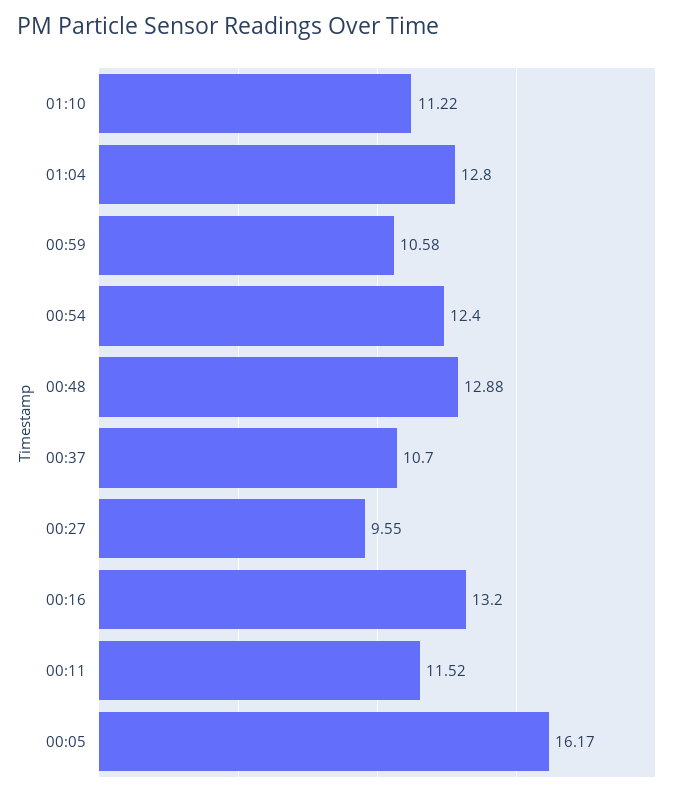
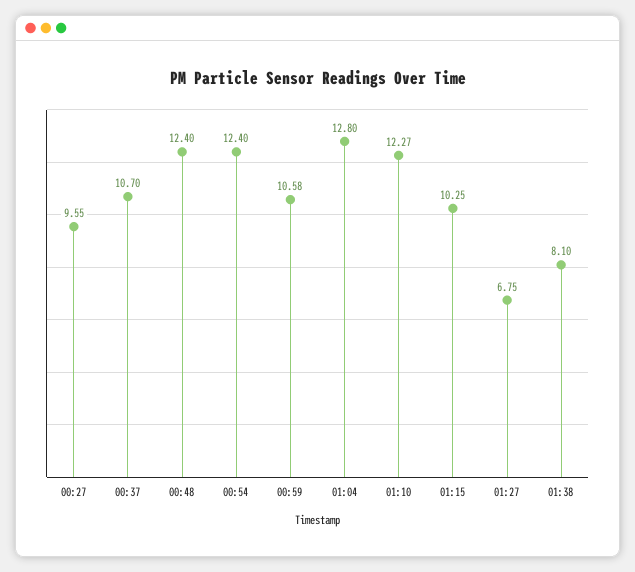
01:10: 11.22 -> 12.27
00:48: 12.88 -> 12.4
00:16: 13.2 -> none
00:11: 11.52 -> none
00:05: 16.17 -> none
01:15: none -> 10.25
01:27: none -> 6.75
01:38: none -> 8.1

